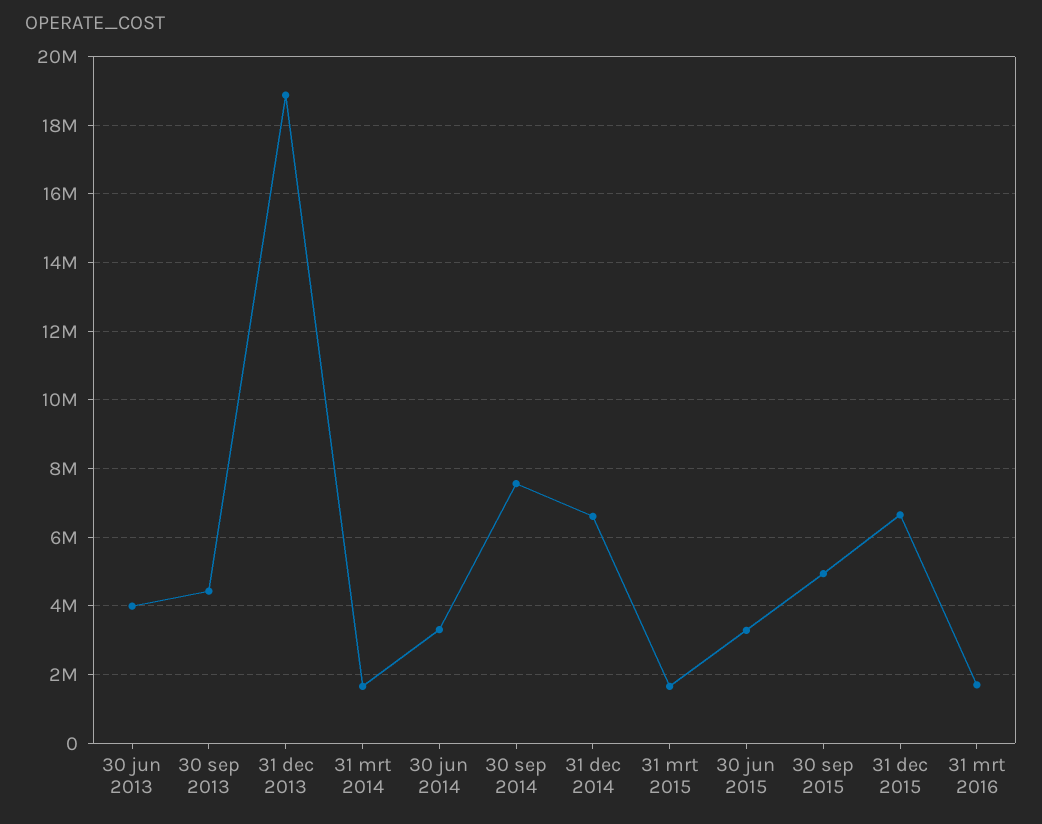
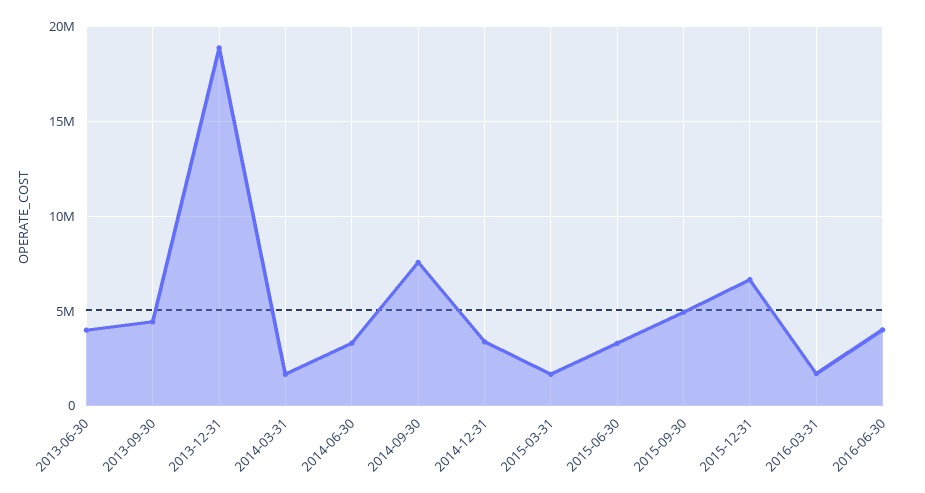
31 dec 2014: 6600000 -> 3500000
2016-06-30: none -> 4000000

